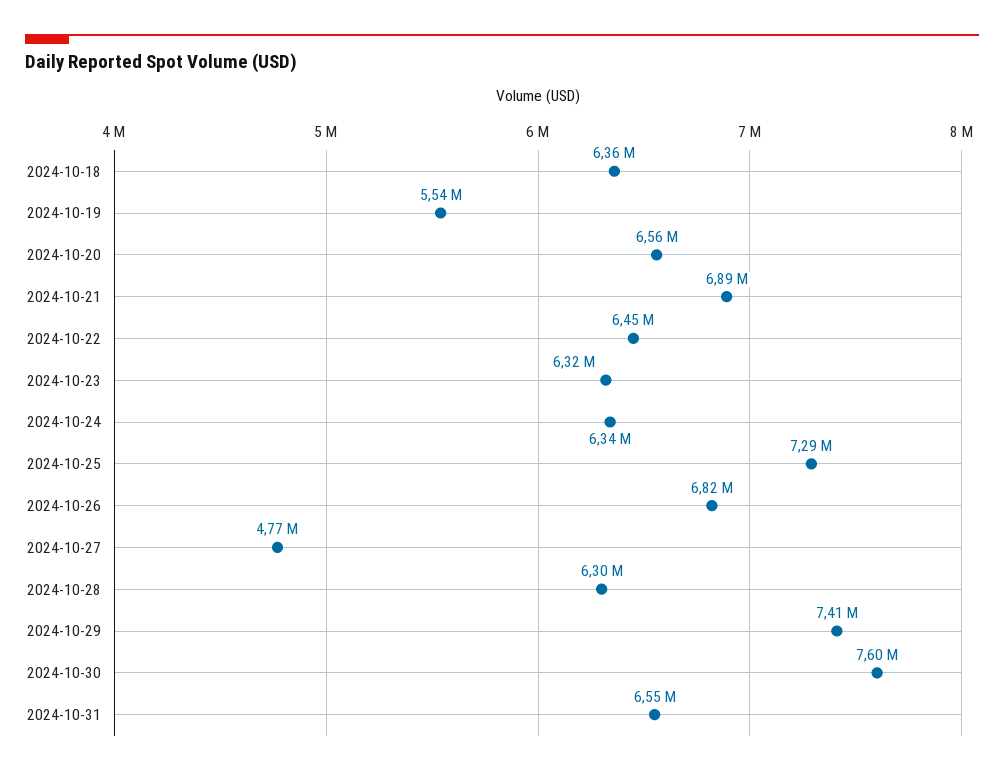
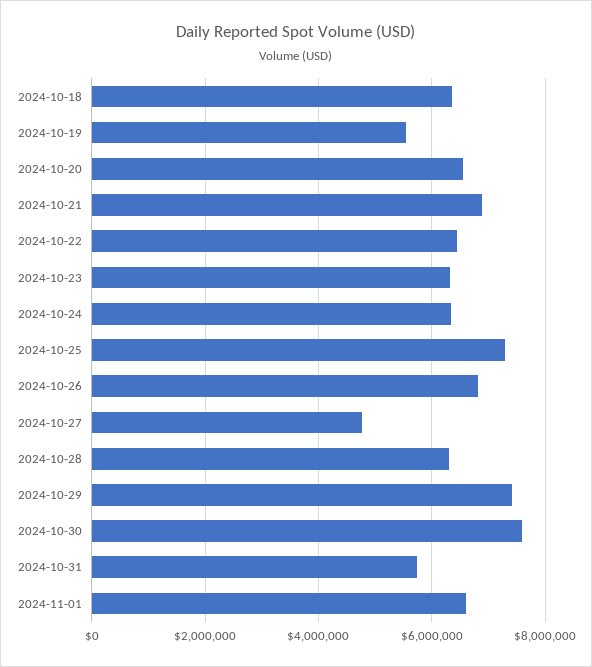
2024-10-31: 6550000 -> 5800000
2024-11-01: none -> 6600000

